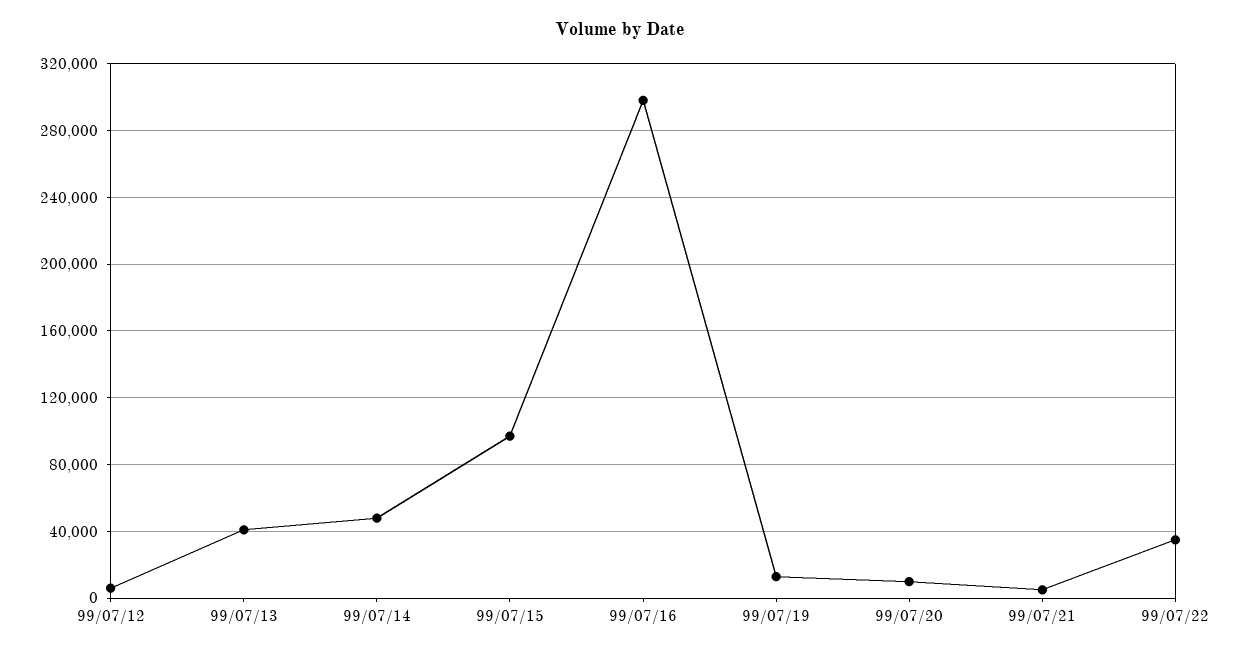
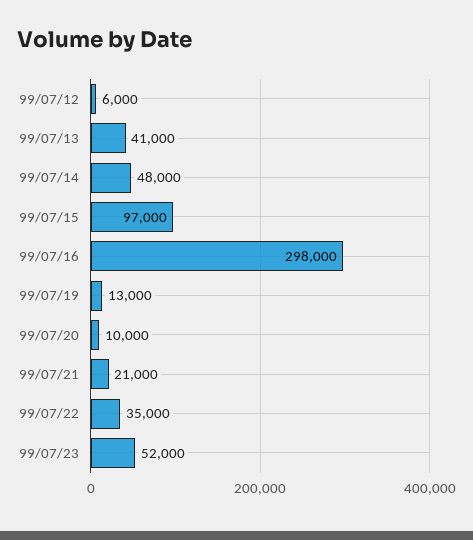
99/07/21: 5000 -> 21000
99/07/23: none -> 52000

